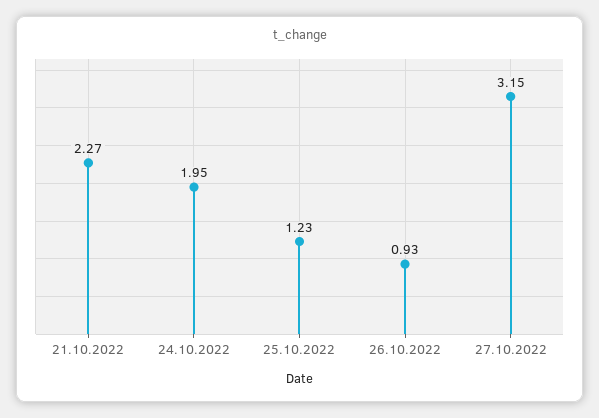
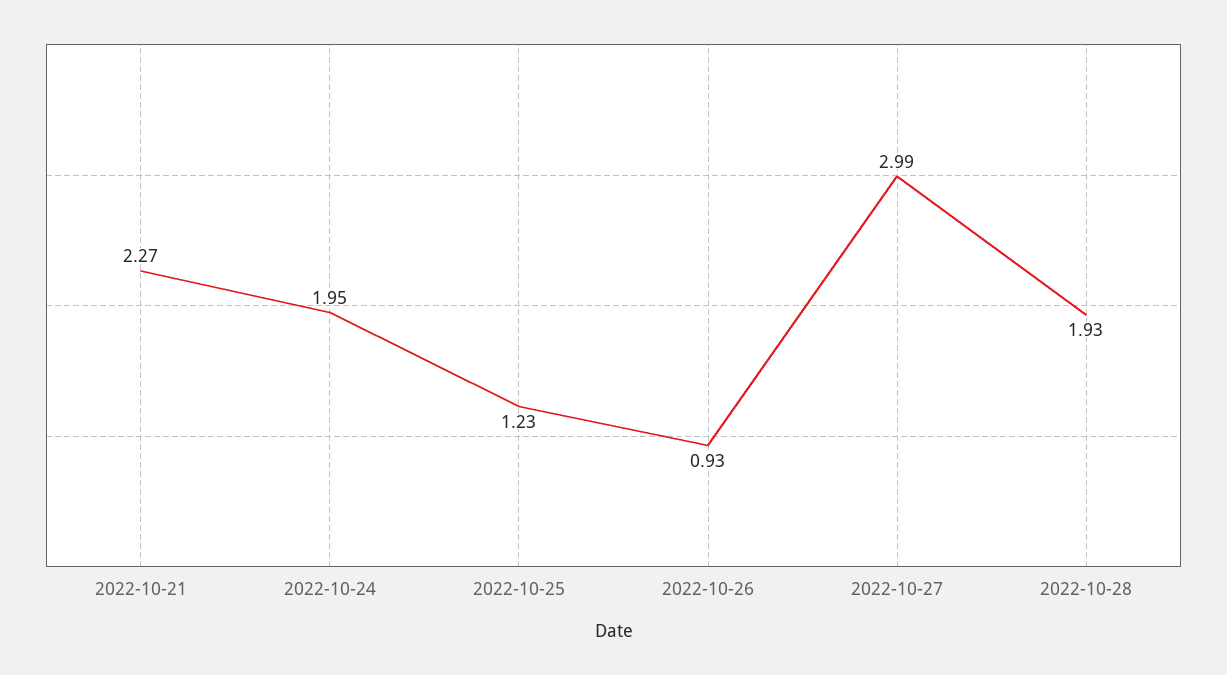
27.10.2022: 3.15 -> 2.99
2022-10-28: none -> 1.93

